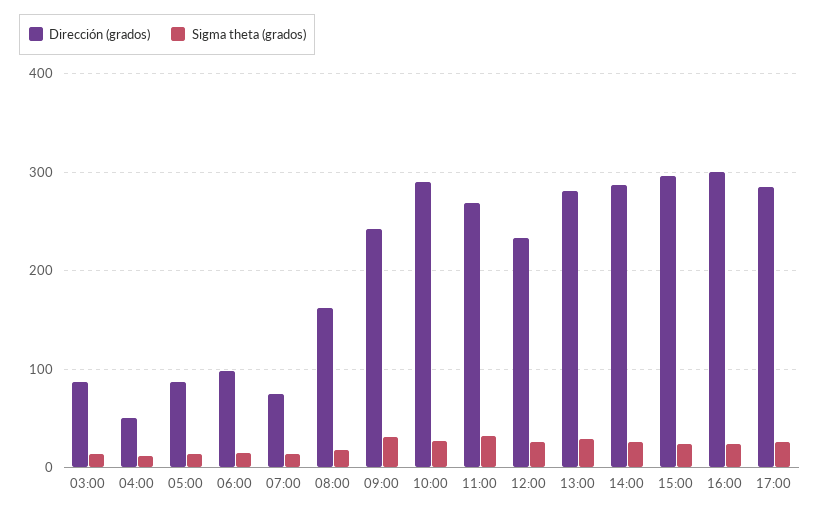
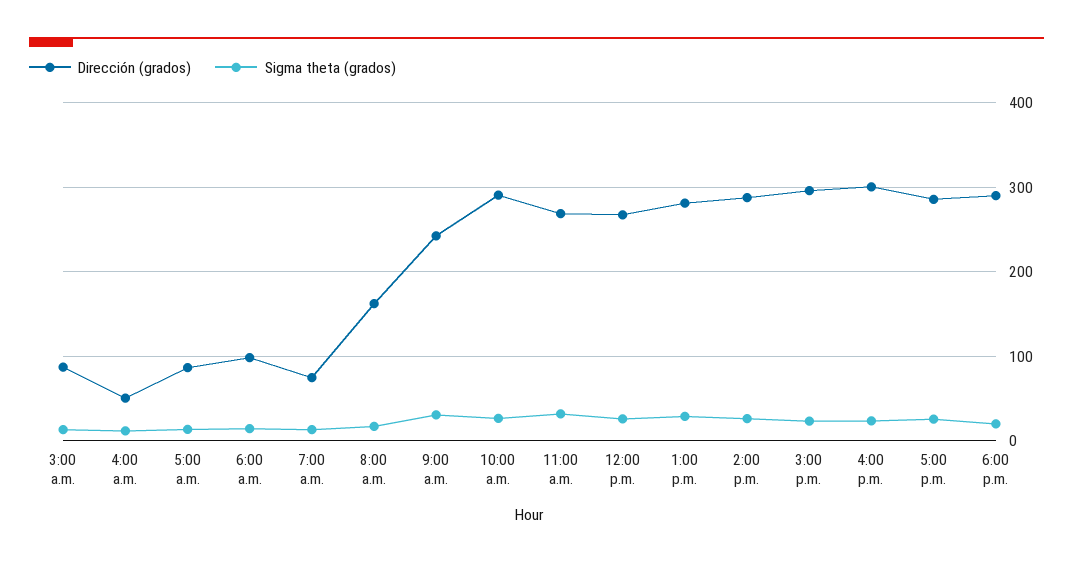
Dirección (grados), 12:00: 230 -> 270
Dirección (grados), 6:00 p.m.: none -> 290
Sigma theta (grados), 6:00 p.m.: none -> 20

